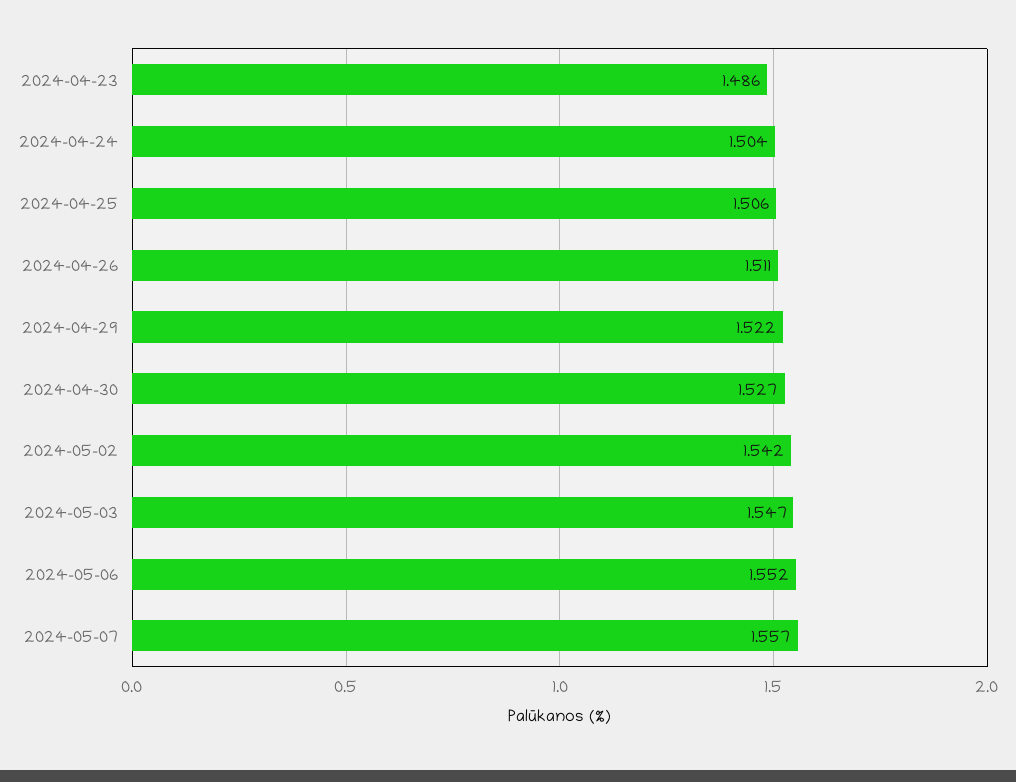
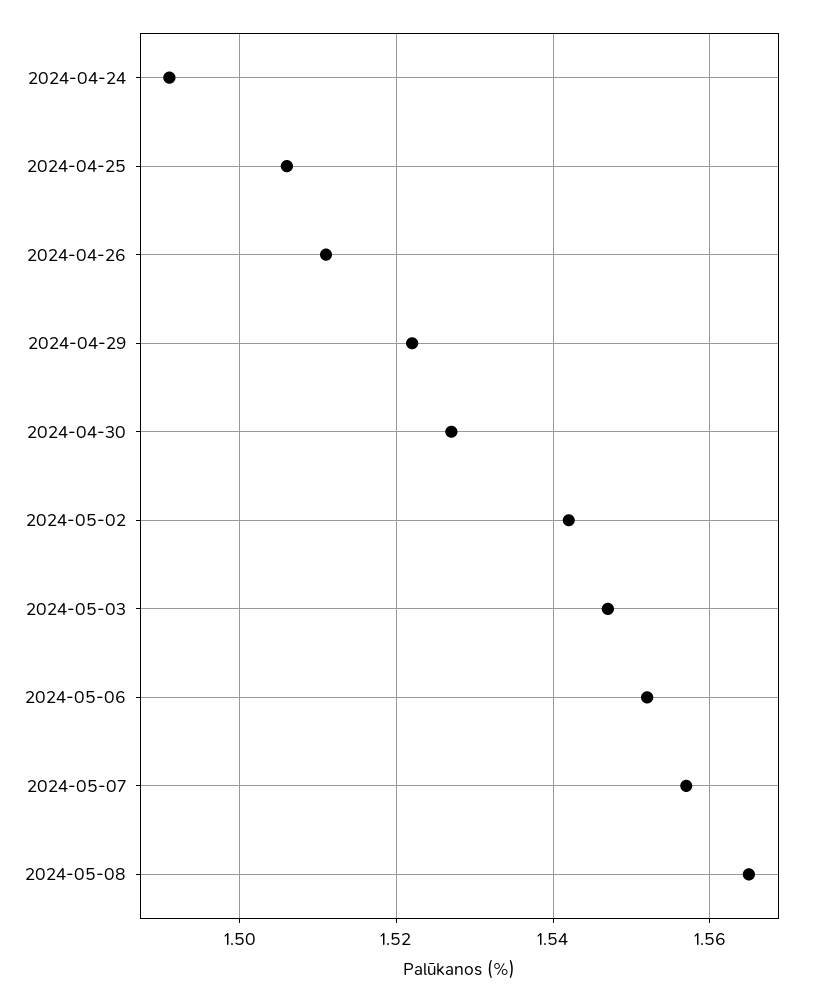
2024-04-23: 1.486 -> none
2024-04-24: 1.504 -> 1.49
2024-05-08: none -> 1.565

